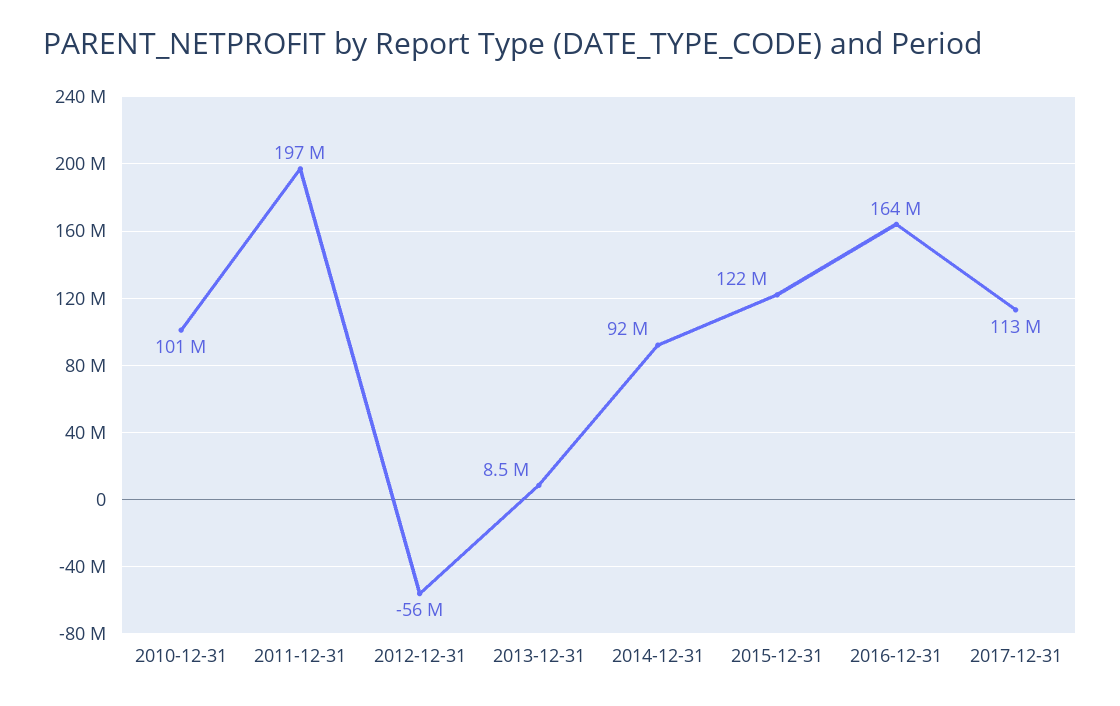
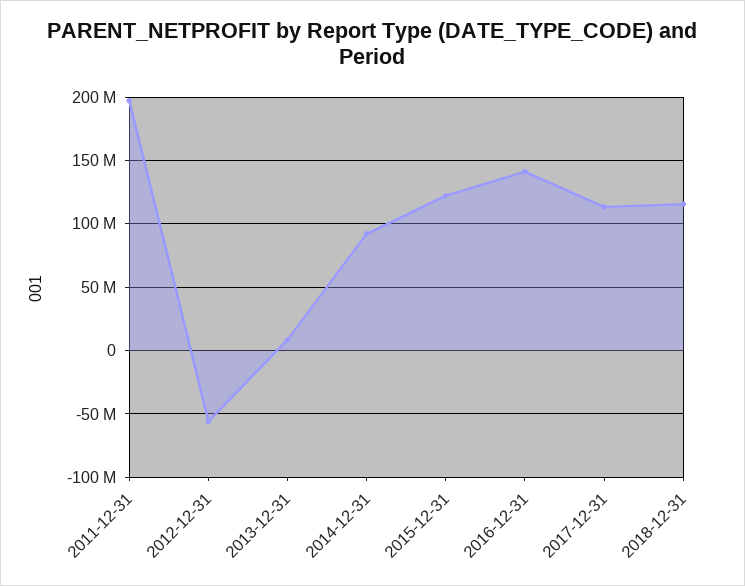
2010-12-31: 101000000 -> none
2016-12-31: 164000000 -> 140000000
2018-12-31: none -> 115000000

